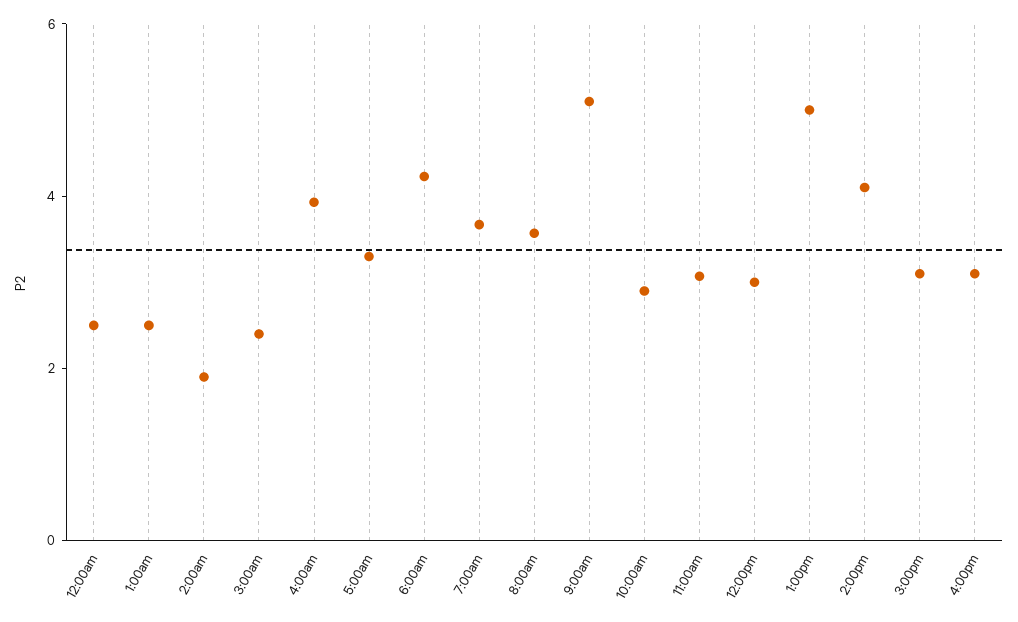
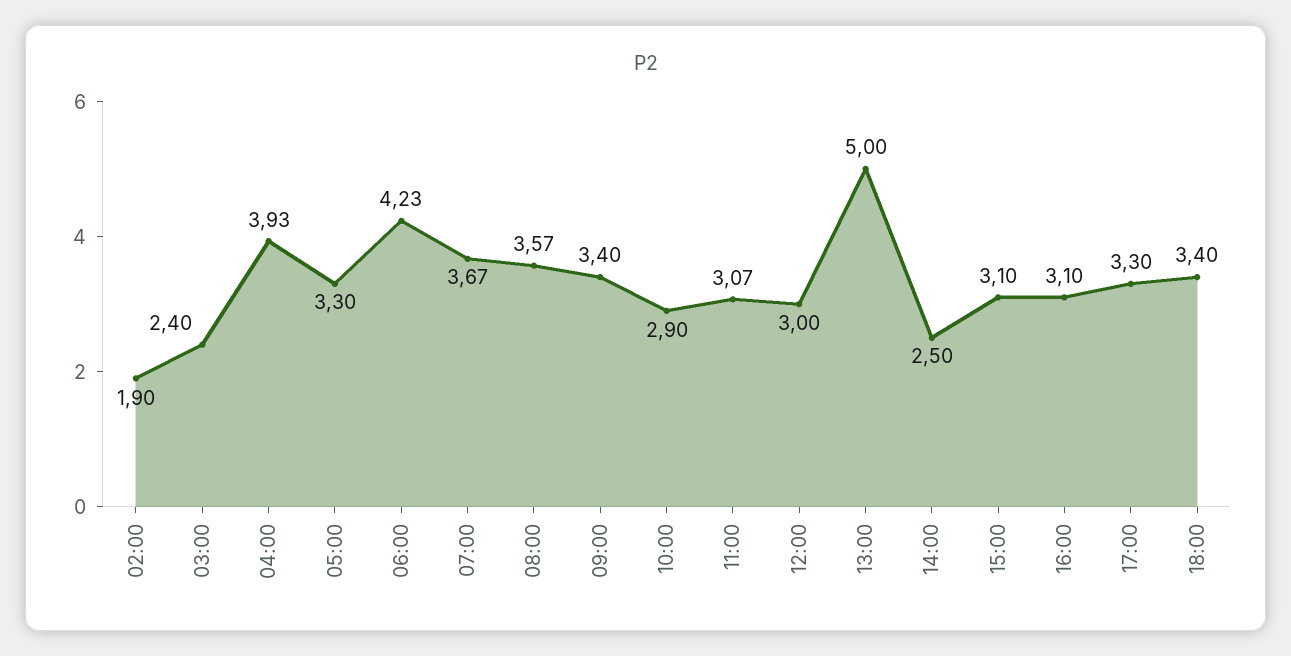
12:00am: 2.5 -> none
1:00am: 2.5 -> none
9:00am: 5 -> 3.4
2:00pm: 4 -> 2.5
17:00: none -> 3.3
18:00: none -> 3.4

